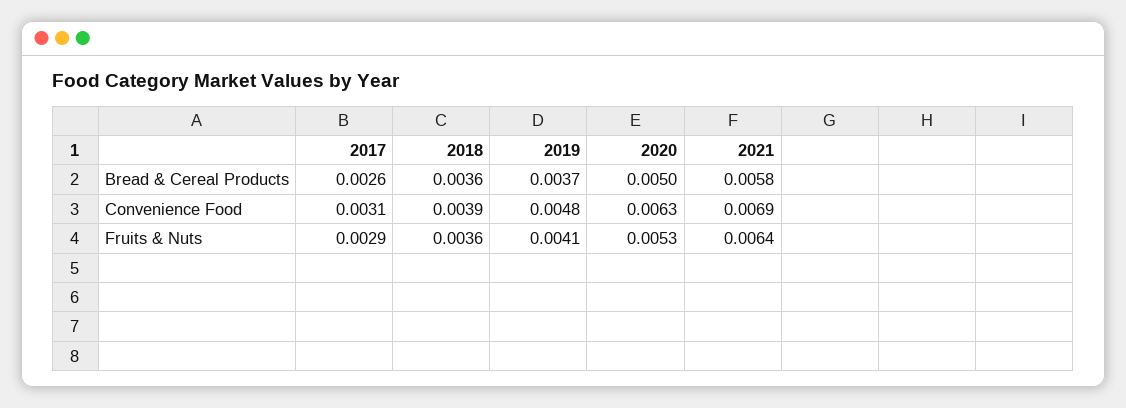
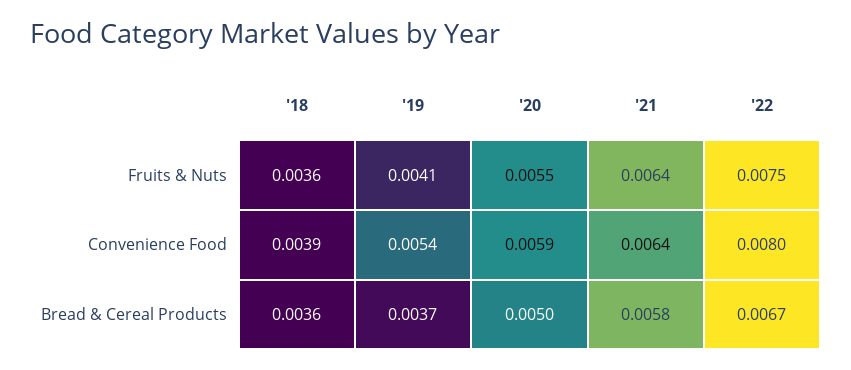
2017, Bread & Cereal Products: 0.0026 -> none
2017, Convenience Food: 0.0031 -> none
2019, Convenience Food: 0.0048 -> 0.0054
2020, Convenience Food: 0.0063 -> 0.0059
2021, Convenience Food: 0.0069 -> 0.0064
2017, Fruits & Nuts: 0.0029 -> none
2020, Fruits & Nuts: 0.0053 -> 0.0055
'22, Fruits & Nuts: none -> 0.0075
'22, Convenience Food: none -> 0.008
'22, Bread & Cereal Products: none -> 0.0067

